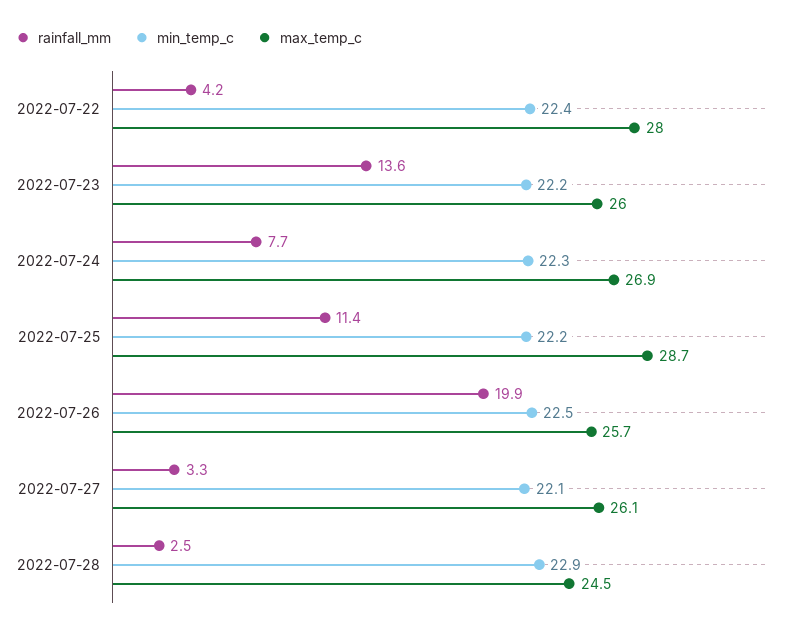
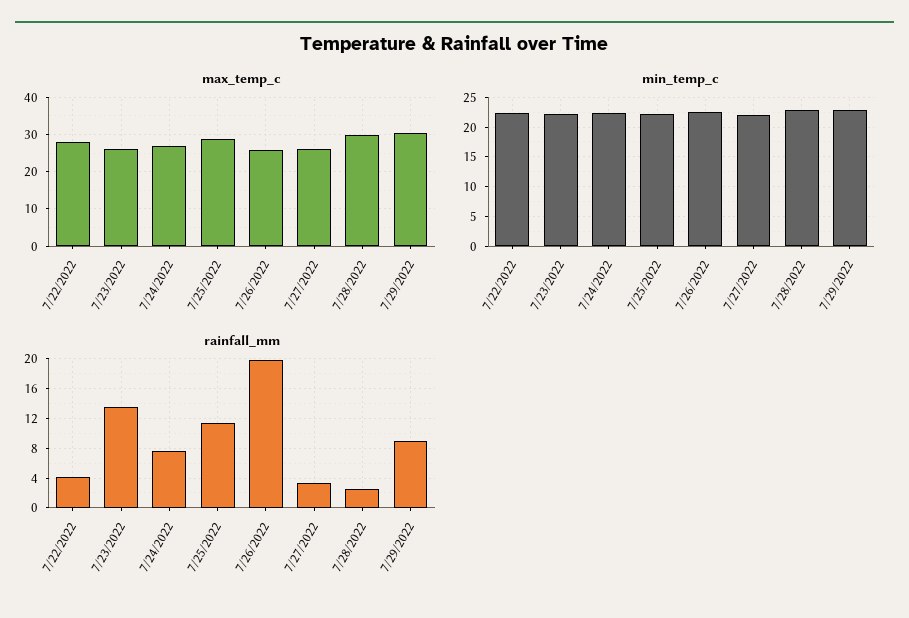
max_temp_c, 2022-07-28: 24.5 -> 30
max_temp_c, 7/29/2022: none -> 30
min_temp_c, 7/29/2022: none -> 22.5
rainfall_mm, 7/29/2022: none -> 9

